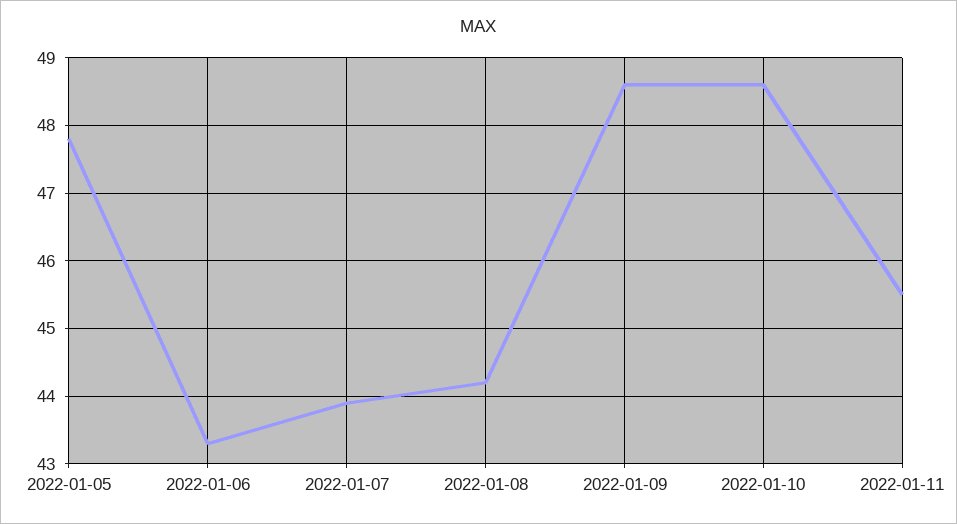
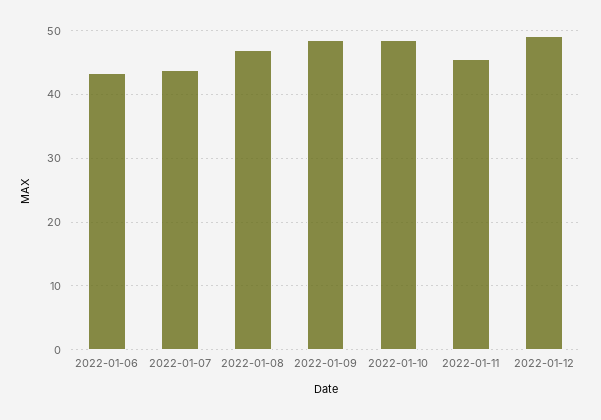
2022-01-05: 47.8 -> none
2022-01-08: 44.2 -> 47
2022-01-12: none -> 49

